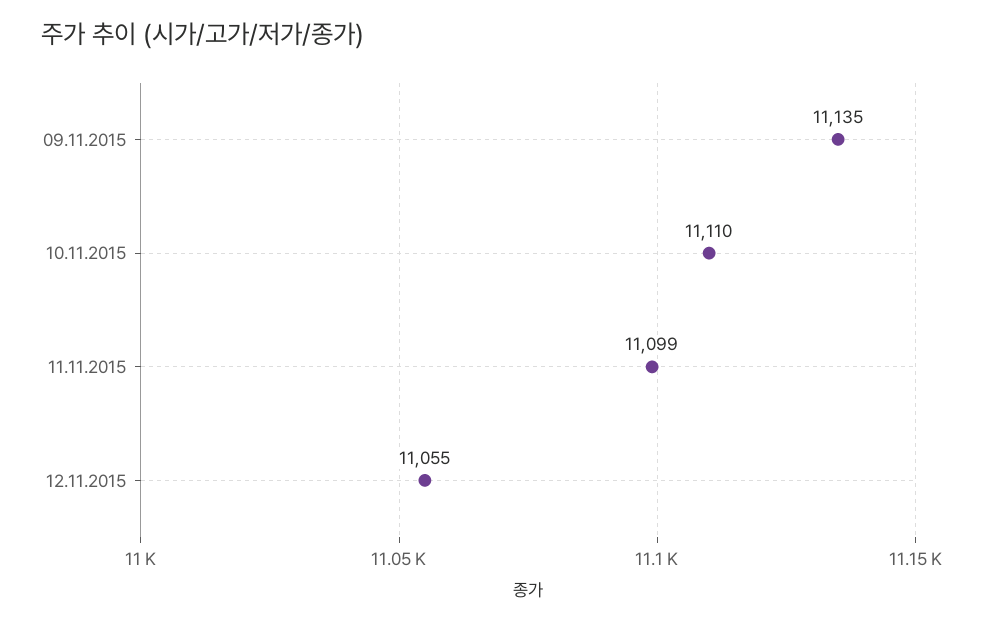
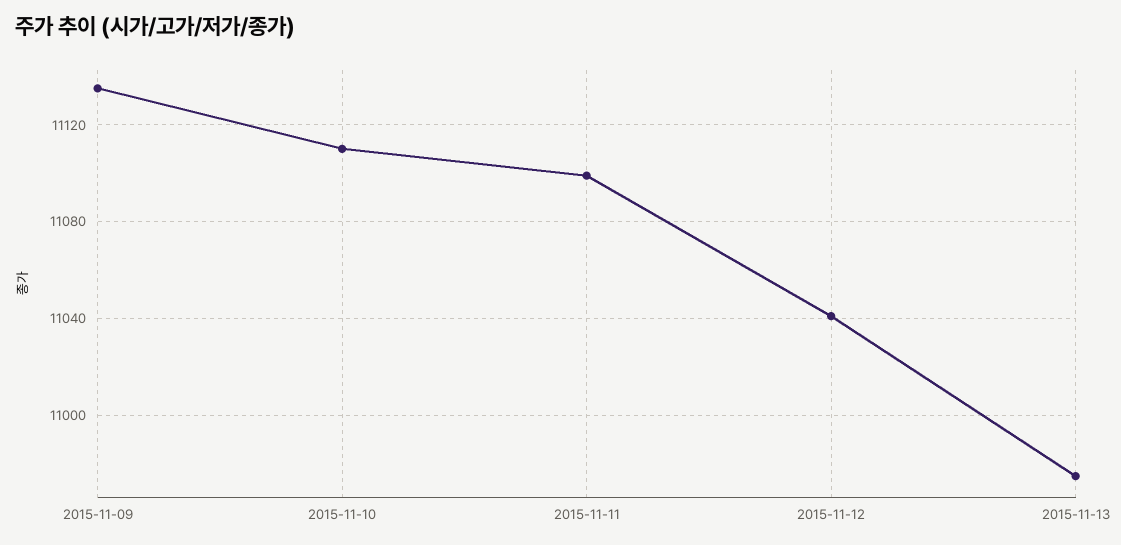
12.11.2015: 11055 -> 11040
2015-11-13: none -> 10975

